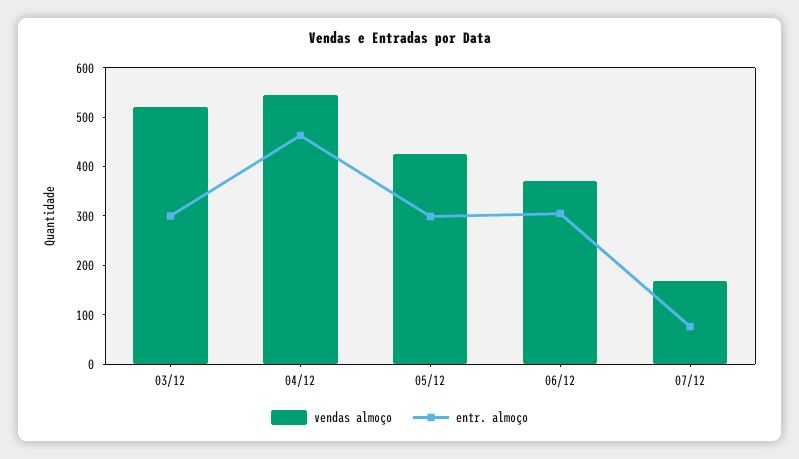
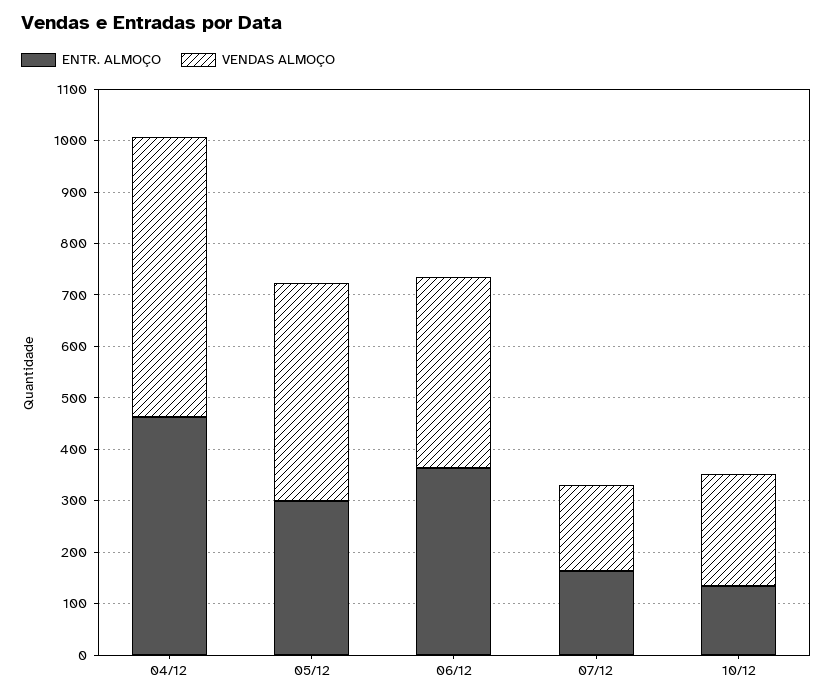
vendas almoço, 03/12: 520 -> none
entr. almoço, 03/12: 300 -> none
entr. almoço, 06/12: 300 -> 360
entr. almoço, 07/12: 80 -> 160
entr. almoço, 10/12: none -> 140
vendas almoço, 10/12: none -> 220

